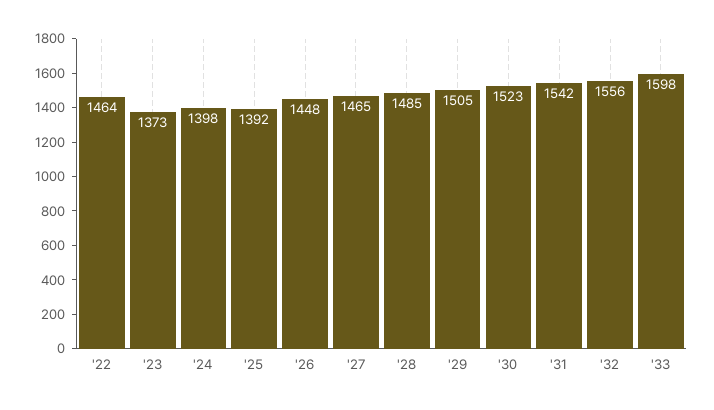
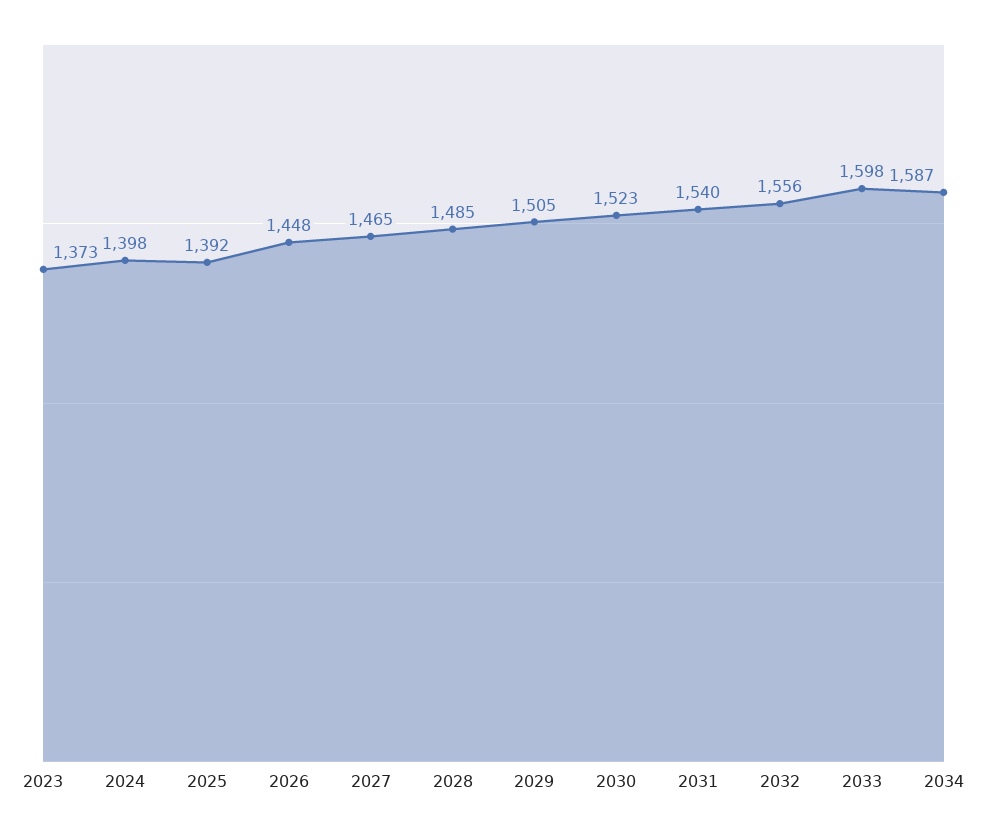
'22: 1464 -> none
'31: 1542 -> 1540
2034: none -> 1587

